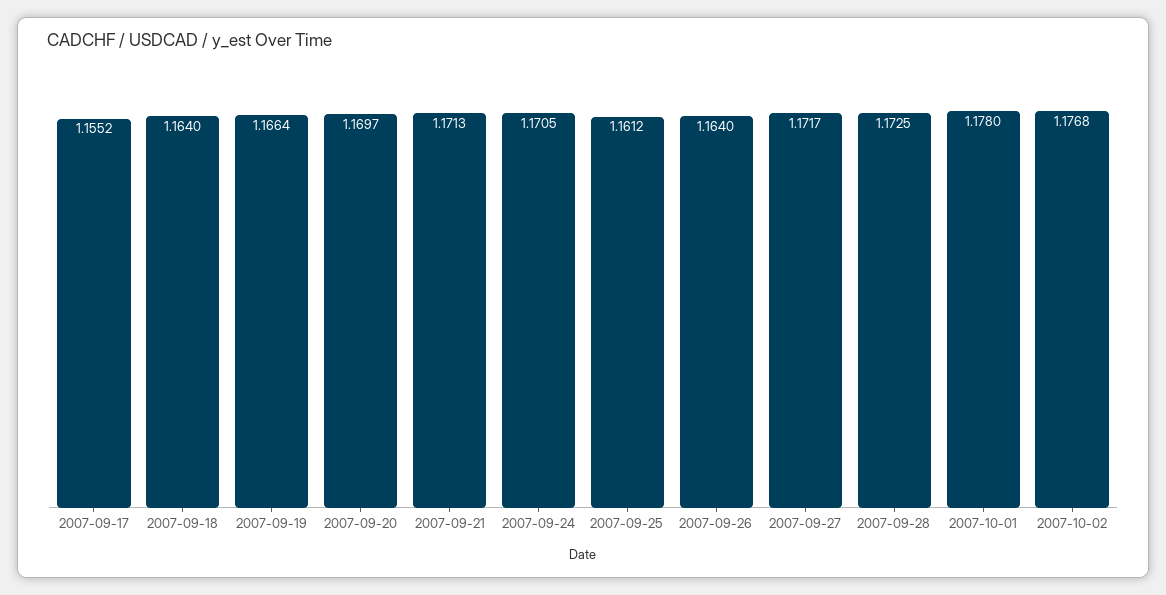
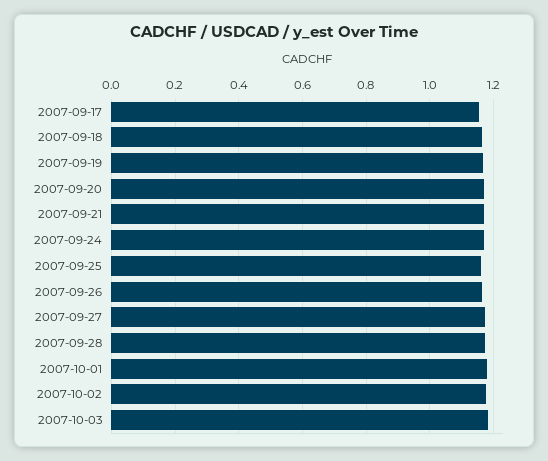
2007-10-03: none -> 1.18

